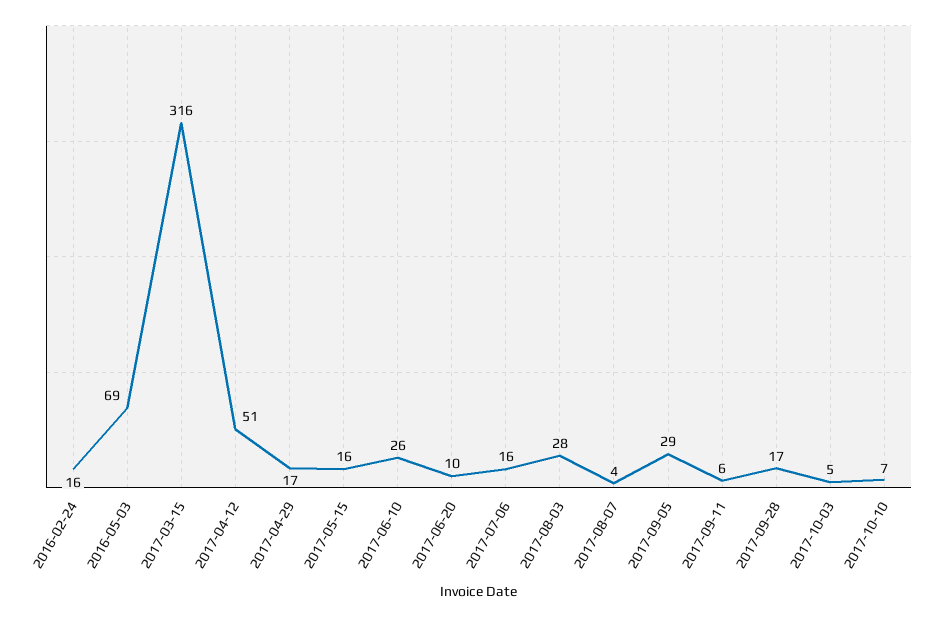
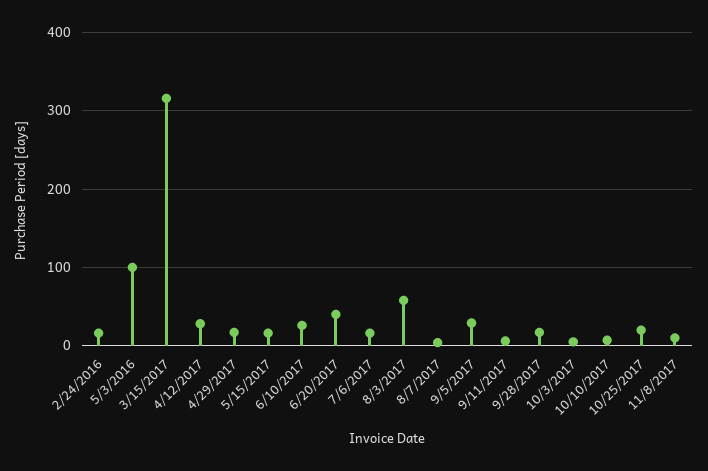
2016-05-03: 69 -> 100
2017-04-12: 51 -> 30
2017-06-20: 10 -> 40
2017-08-03: 28 -> 60
10/25/2017: none -> 20
11/8/2017: none -> 10

